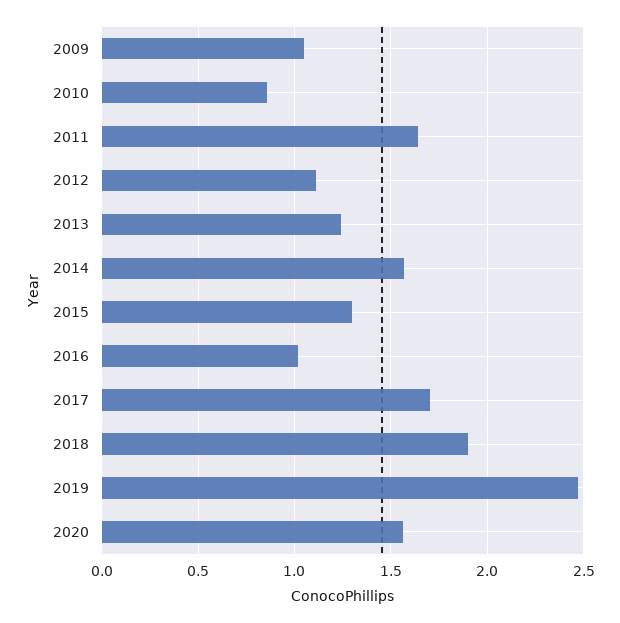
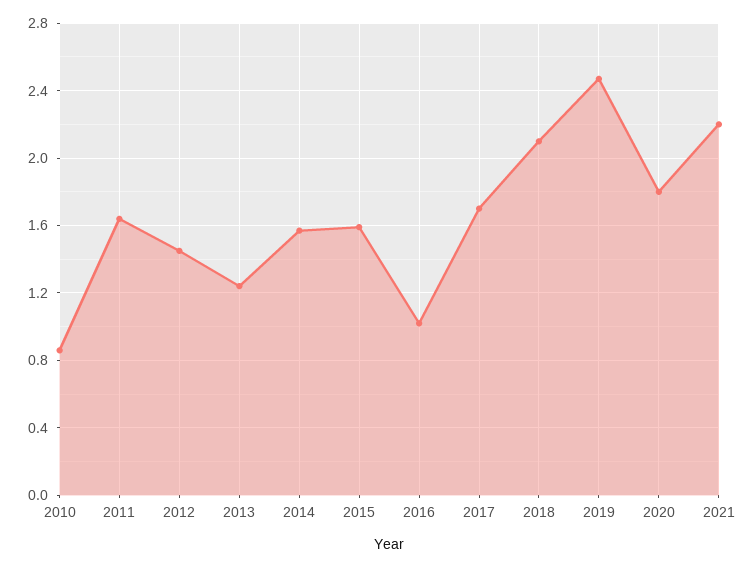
2009: 1.05 -> none
2012: 1.1 -> 1.45
2015: 1.3 -> 1.6
2018: 1.9 -> 2.1
2020: 1.55 -> 1.8
2021: none -> 2.2

